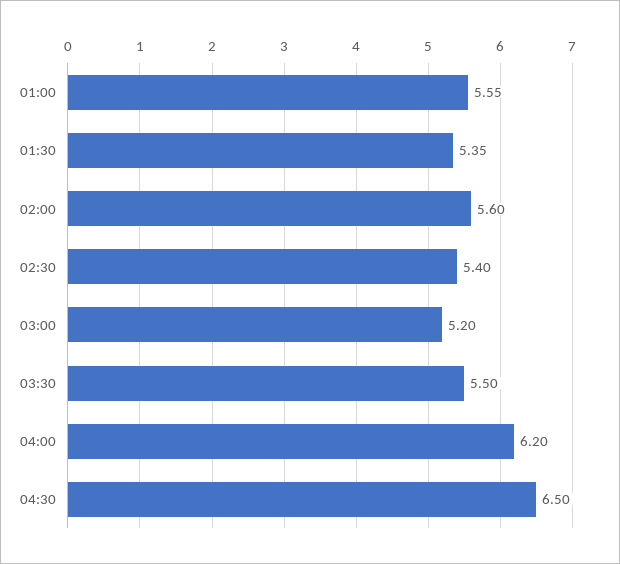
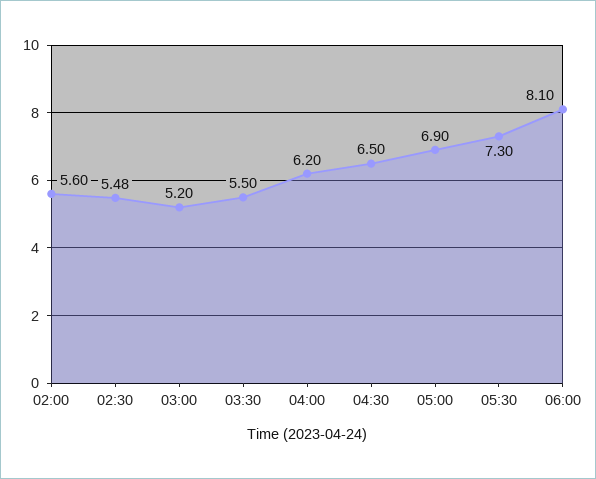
01:00: 5.55 -> none
01:30: 5.35 -> none
02:30: 5.4 -> 5.48
05:00: none -> 6.9
05:30: none -> 7.3
06:00: none -> 8.1

